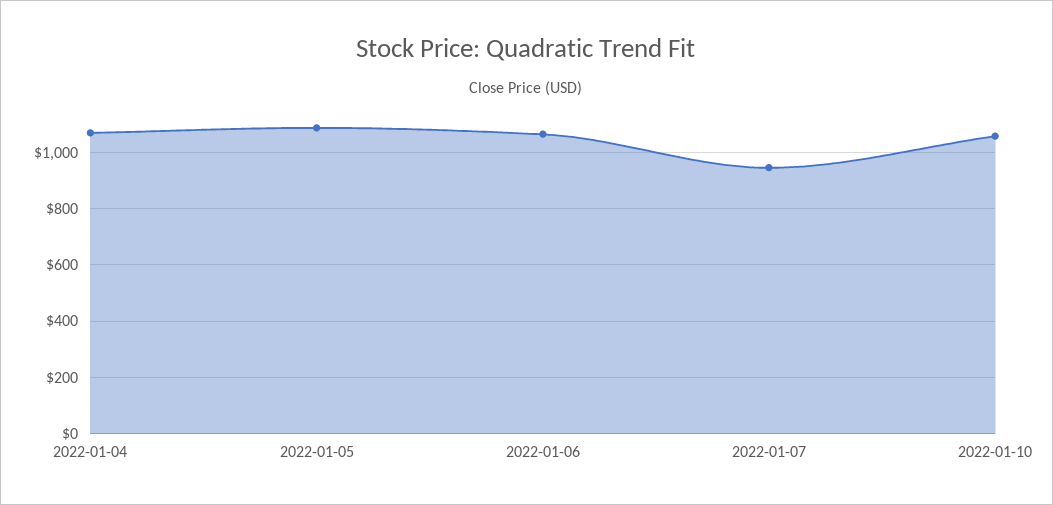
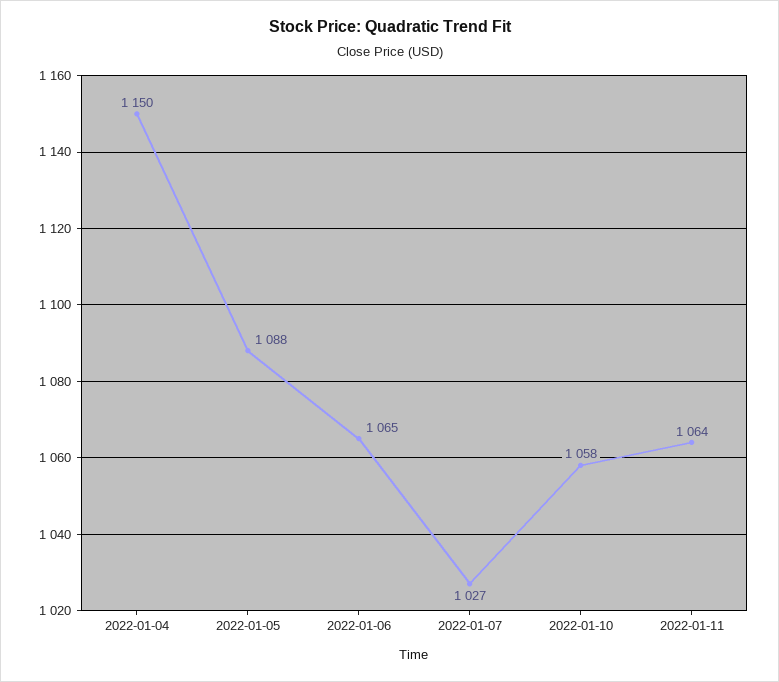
2022-01-04: 1075 -> 1150
2022-01-07: 950 -> 1027
2022-01-11: none -> 1064

